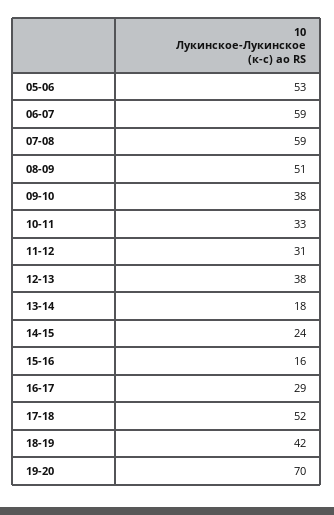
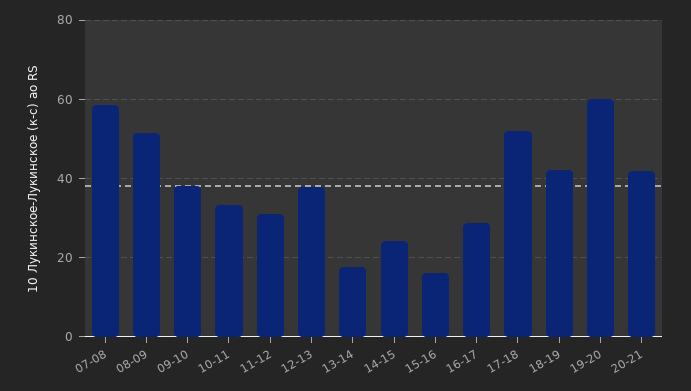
05-06: 53 -> none
06-07: 59 -> none
19-20: 70 -> 60
20-21: none -> 42

